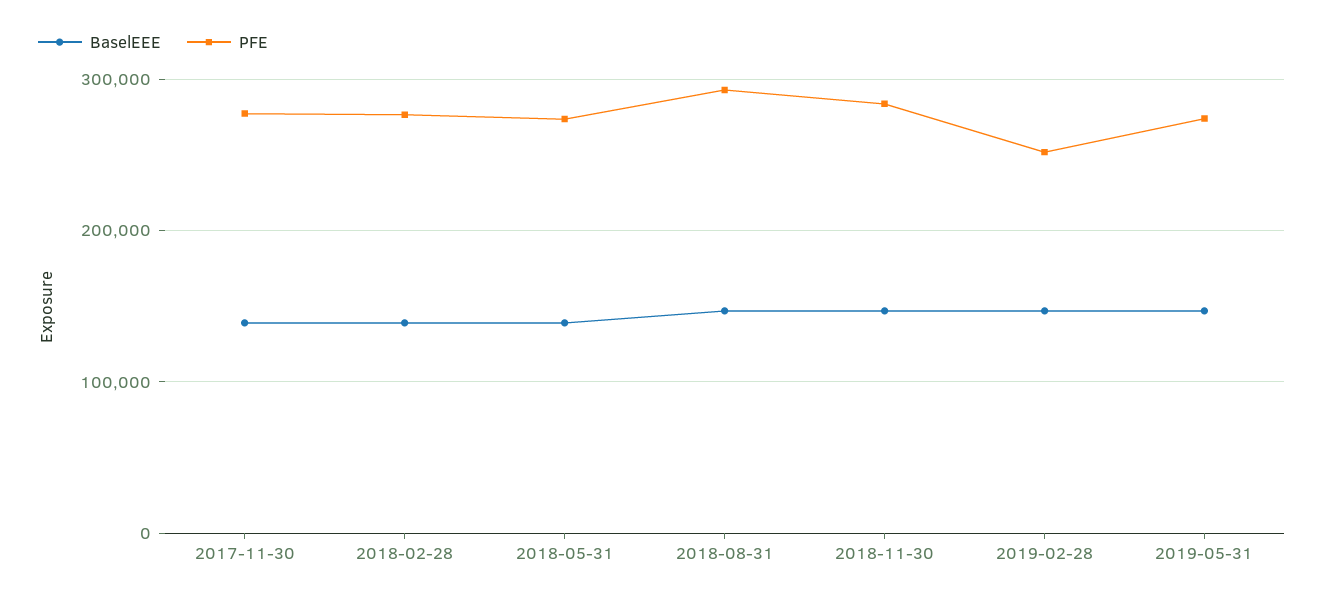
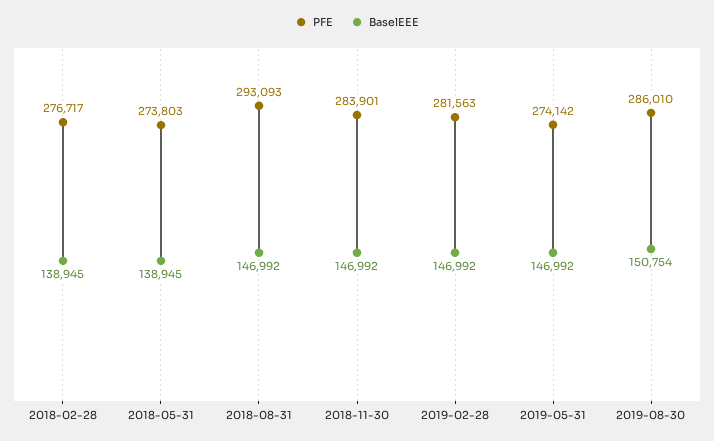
BaselEEE, 2017-11-30: 140000 -> none
PFE, 2017-11-30: 280000 -> none
PFE, 2019-02-28: 250000 -> 281563
PFE, 2019-08-30: none -> 286010
BaselEEE, 2019-08-30: none -> 150754

